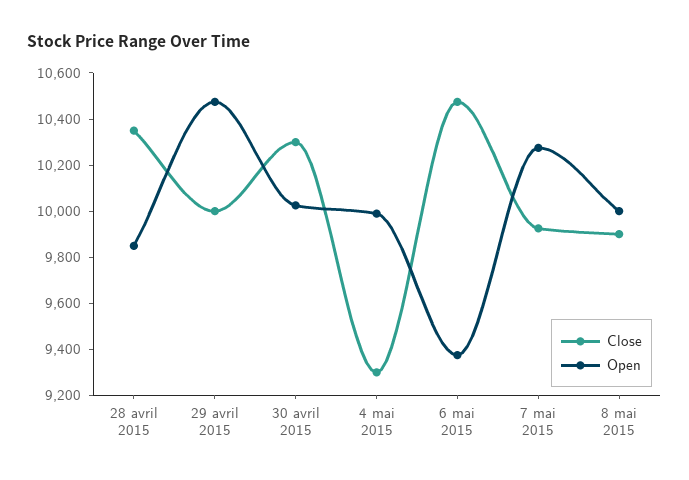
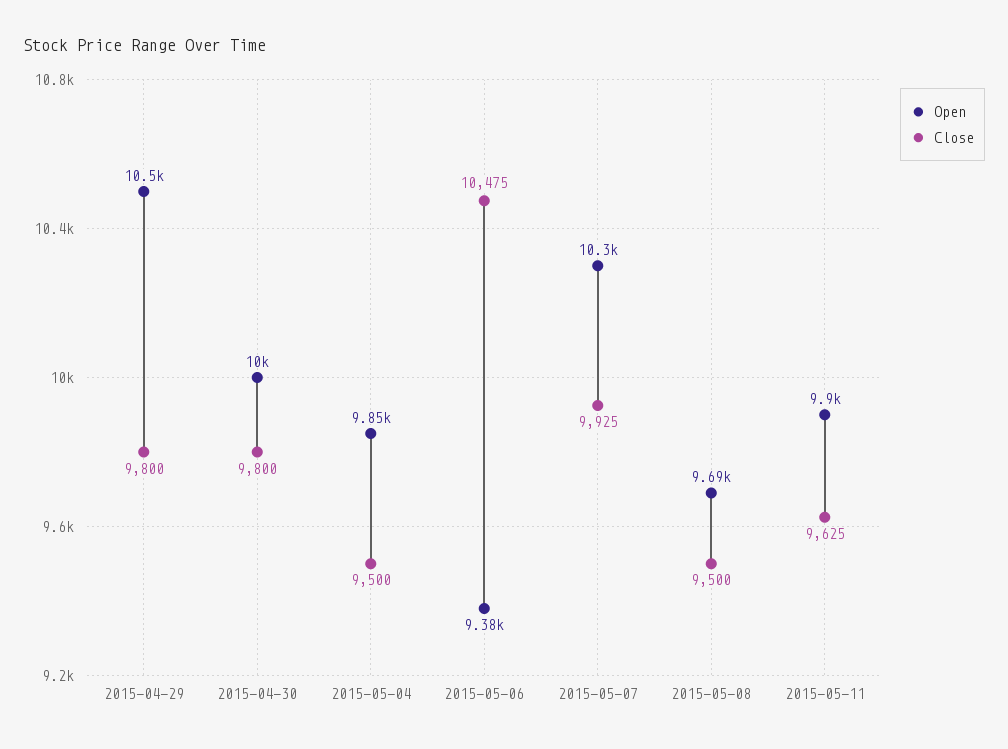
Close, 28 avril 2015: 10350 -> none
Open, 28 avril 2015: 9850 -> none
Close, 29 avril 2015: 10000 -> 9800
Close, 30 avril 2015: 10300 -> 9800
Close, 4 mai 2015: 9300 -> 9500
Open, 4 mai 2015: 10000 -> 9850
Close, 8 mai 2015: 9900 -> 9500
Open, 8 mai 2015: 10000 -> 9690
Open, 2015-05-11: none -> 9900
Close, 2015-05-11: none -> 9625

